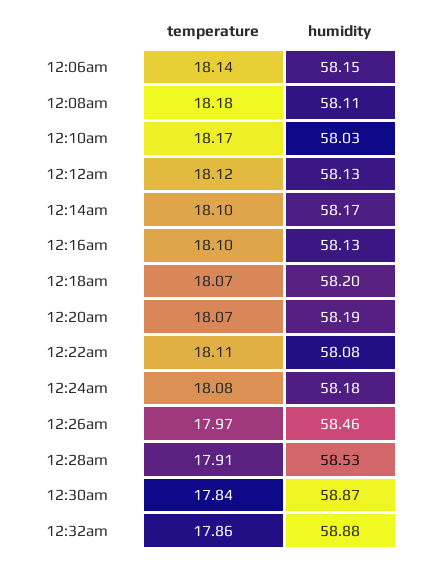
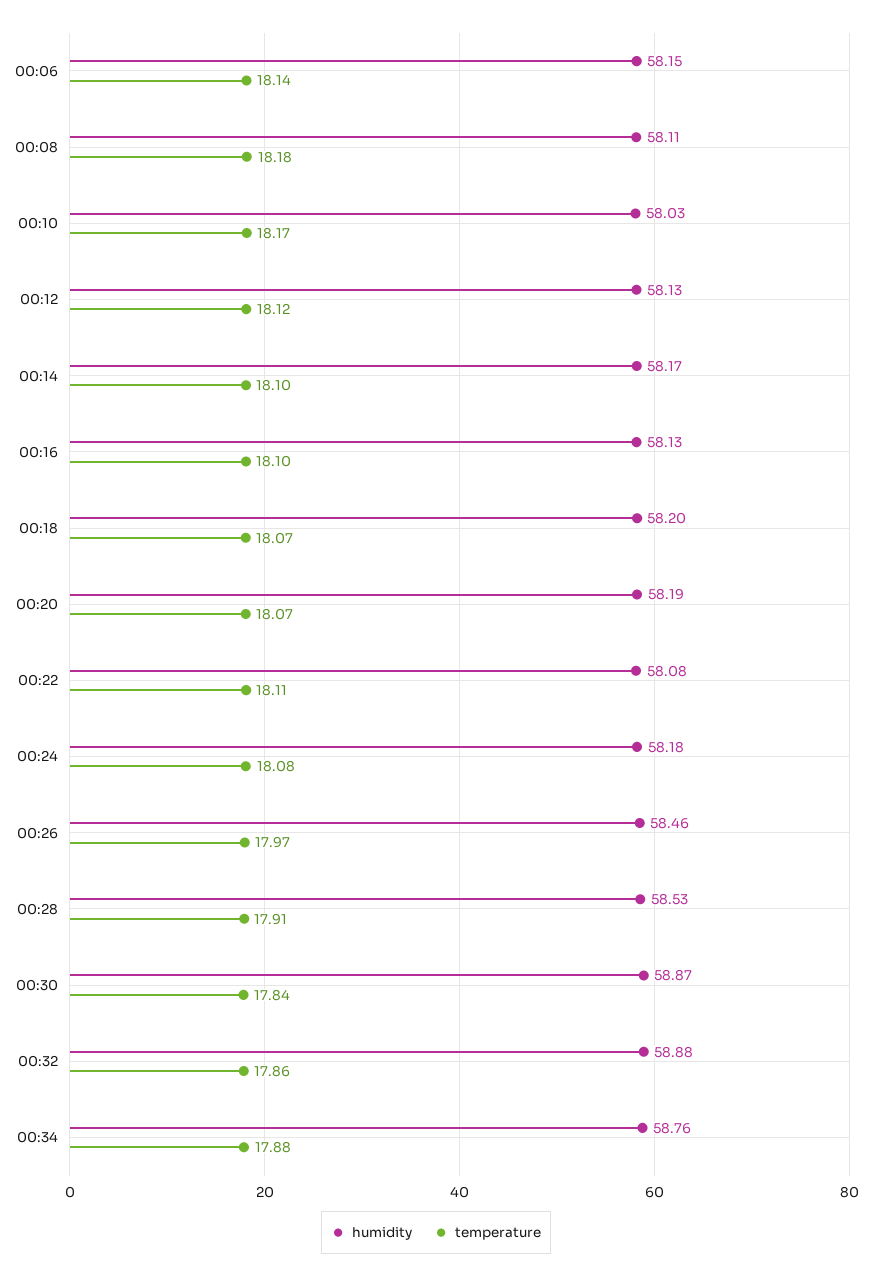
humidity, 00:34: none -> 58.76
temperature, 00:34: none -> 17.88

